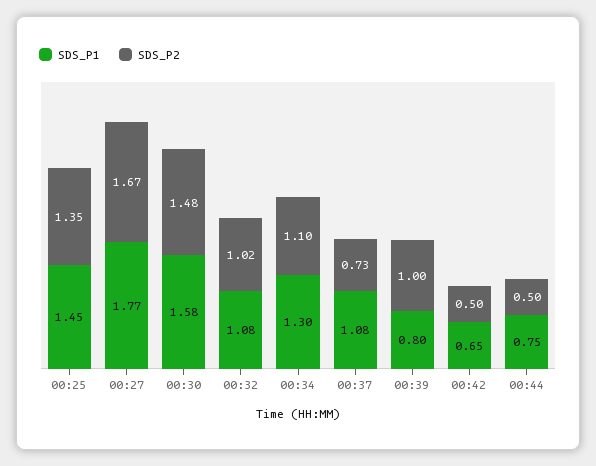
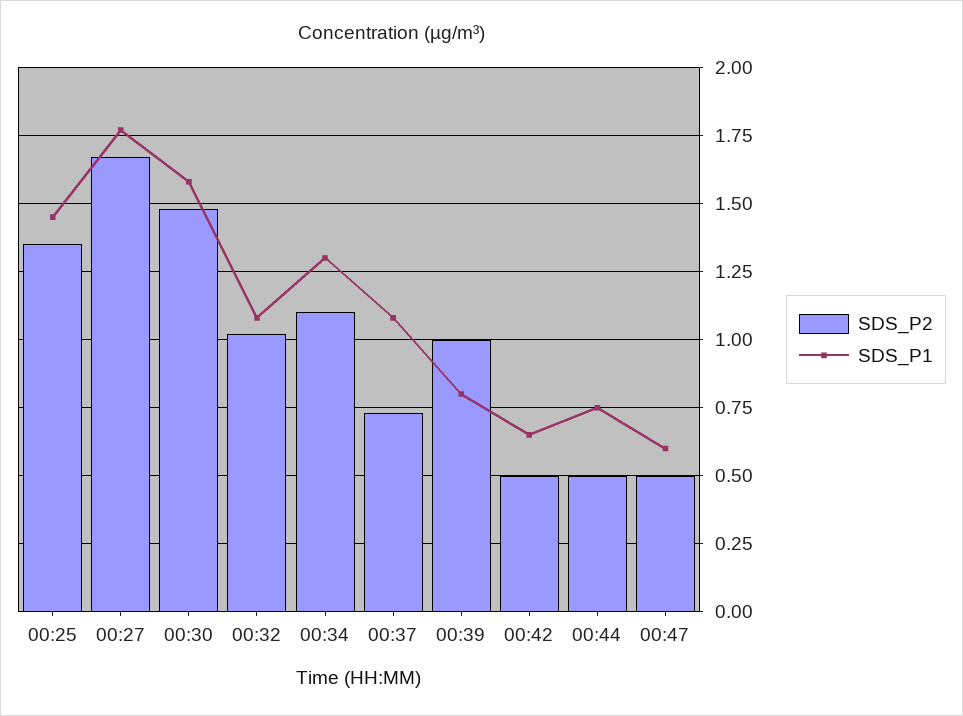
SDS_P2, 00:47: none -> 0.5
SDS_P1, 00:47: none -> 0.6

